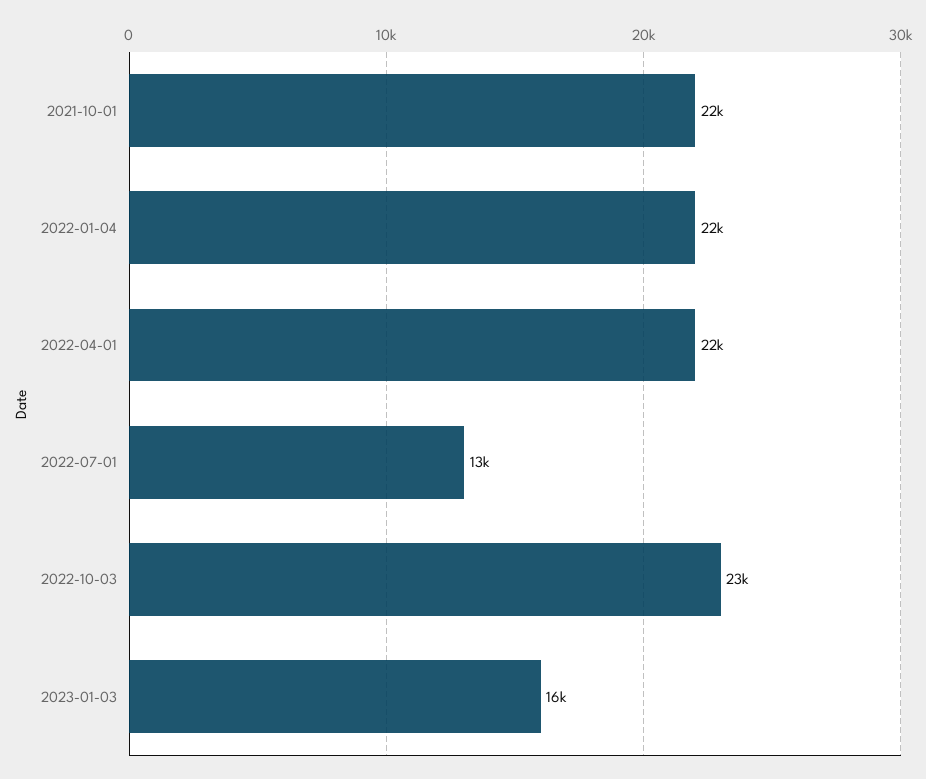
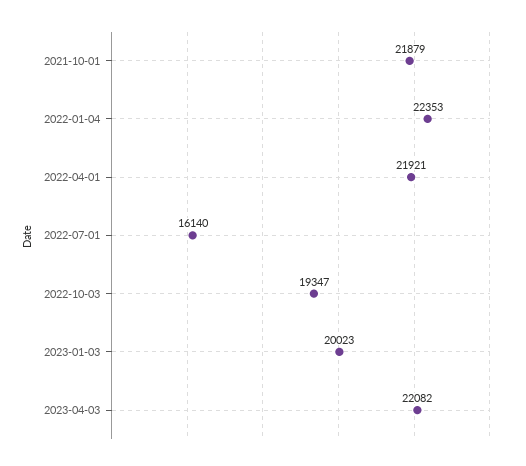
2022-07-01: 13000 -> 16140
2022-10-03: 23000 -> 19347
2023-01-03: 16000 -> 20023
2023-04-03: none -> 22082

